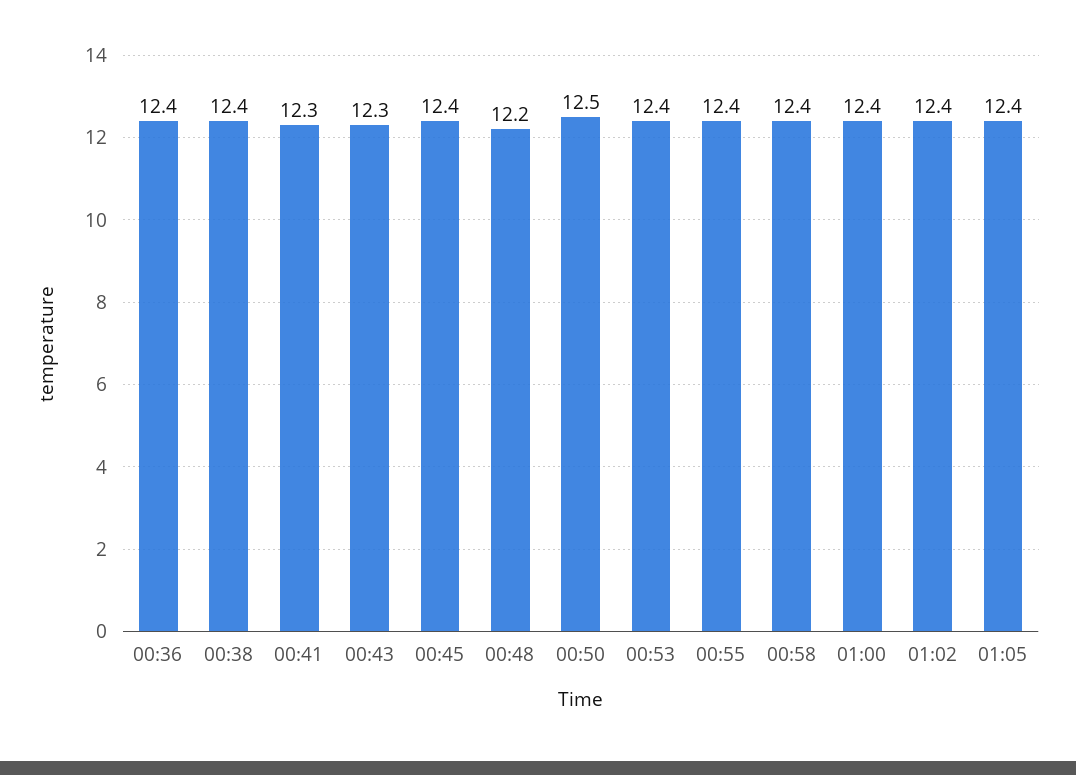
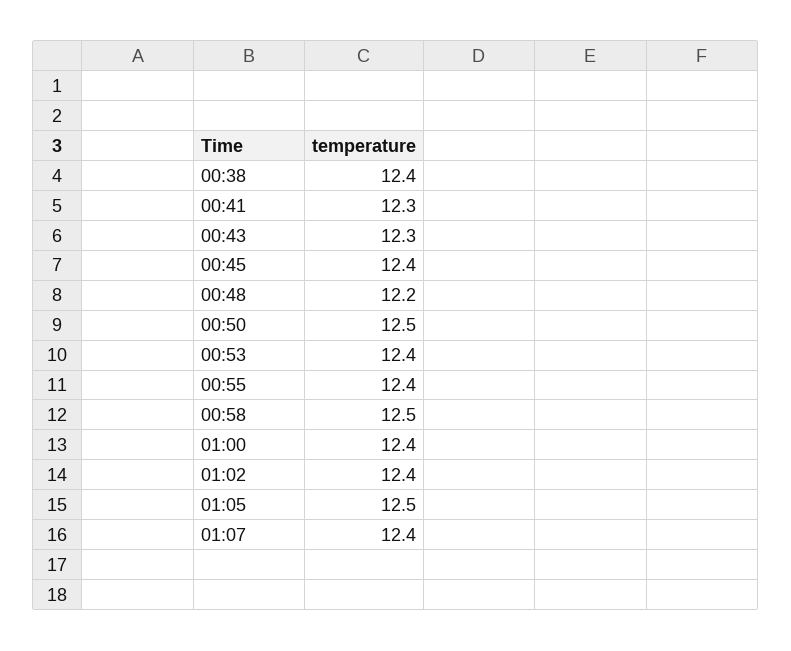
00:36: 12.4 -> none
00:58: 12.4 -> 12.5
01:05: 12.4 -> 12.5
01:07: none -> 12.4

